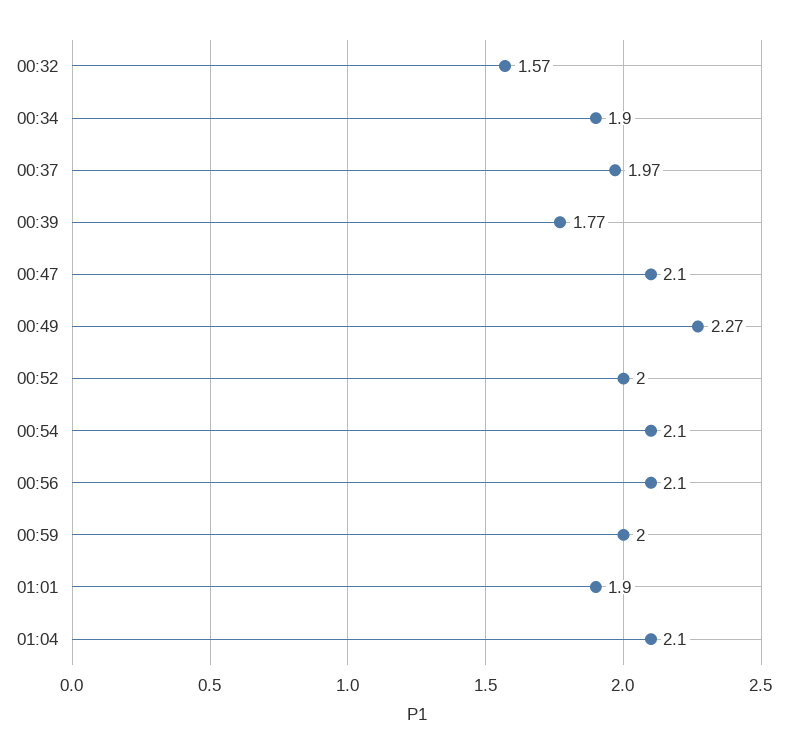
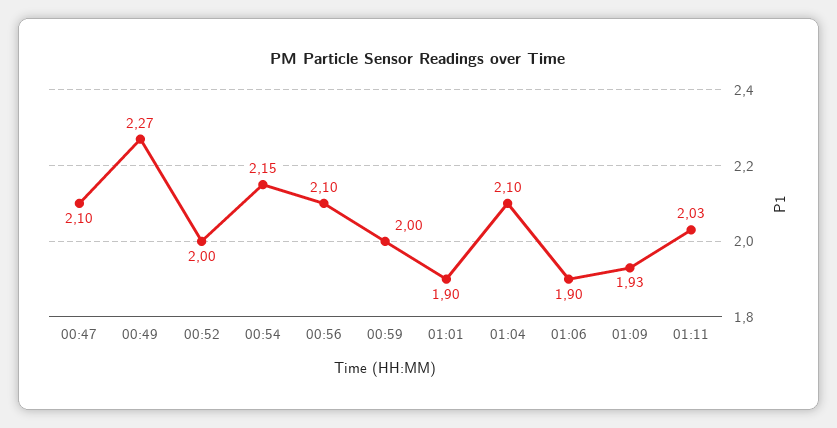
00:32: 1.57 -> none
00:34: 1.9 -> none
00:37: 1.97 -> none
00:39: 1.77 -> none
00:54: 2.1 -> 2.15
01:06: none -> 1.9
01:09: none -> 1.93
01:11: none -> 2.03

